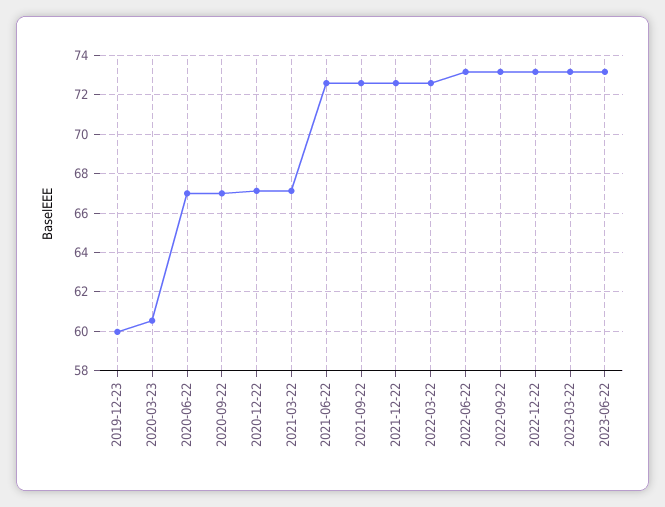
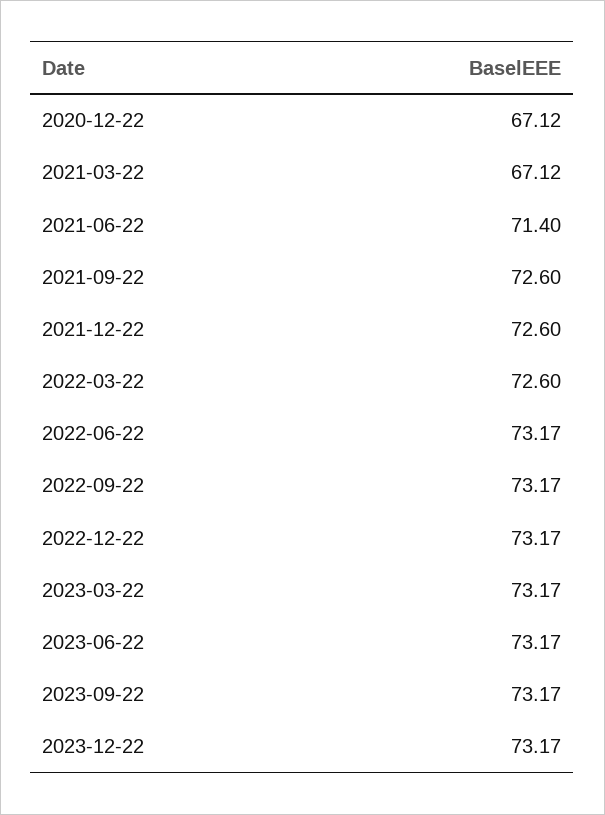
2019-12-23: 60 -> none
2020-03-23: 60.5 -> none
2020-06-22: 67 -> none
2020-09-22: 67 -> none
2021-06-22: 72.5 -> 71.4
2023-09-22: none -> 73.17
2023-12-22: none -> 73.17

